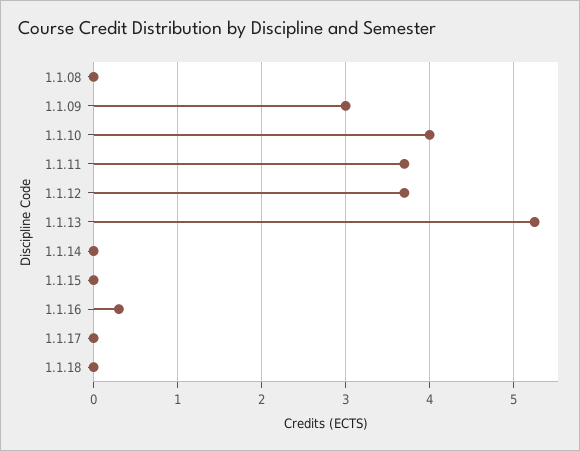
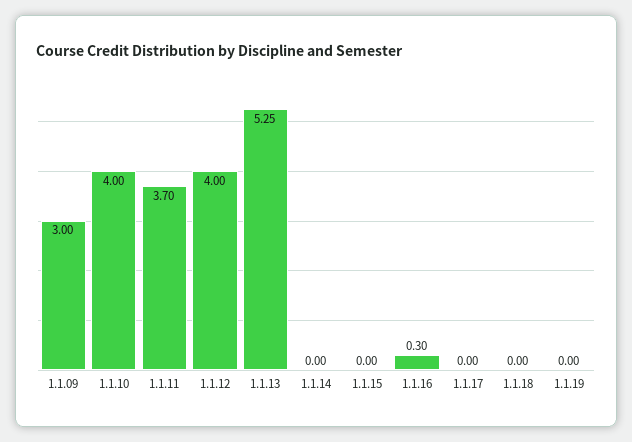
1.1.08: 0 -> none
1.1.12: 3.7 -> 4
1.1.19: none -> 0

